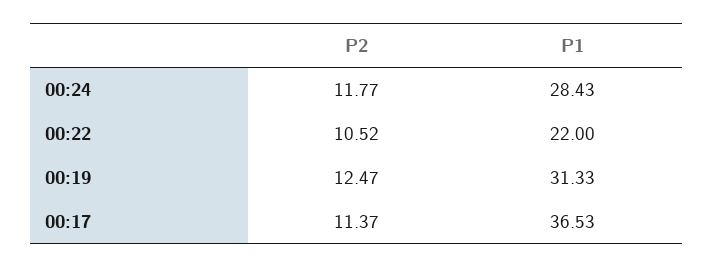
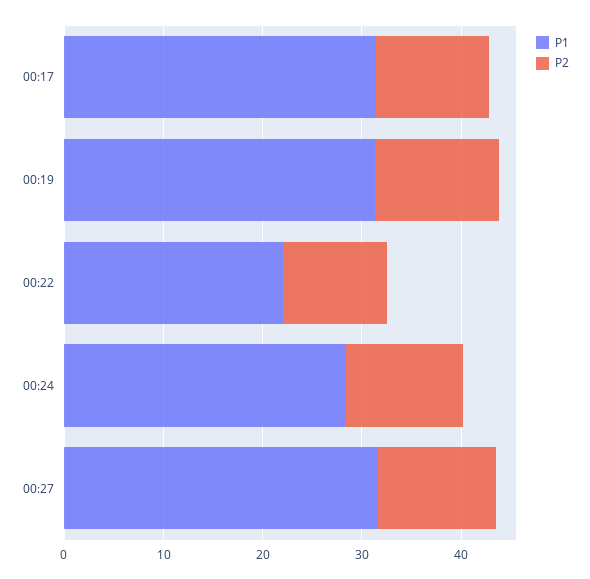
P1, 00:17: 36.53 -> 32
P1, 00:27: none -> 32
P2, 00:27: none -> 12

